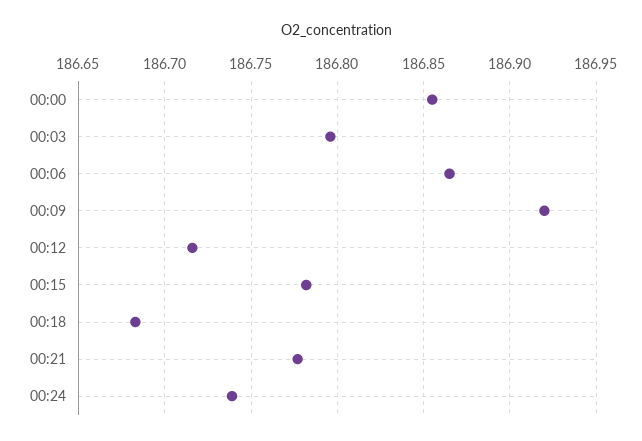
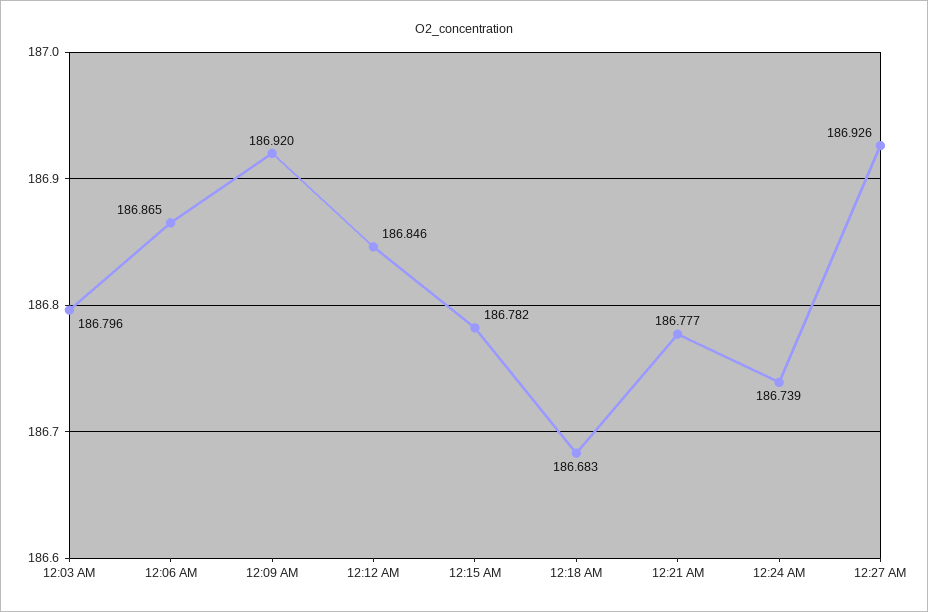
00:00: 186.855 -> none
00:12: 186.715 -> 186.846
12:27 AM: none -> 186.926

